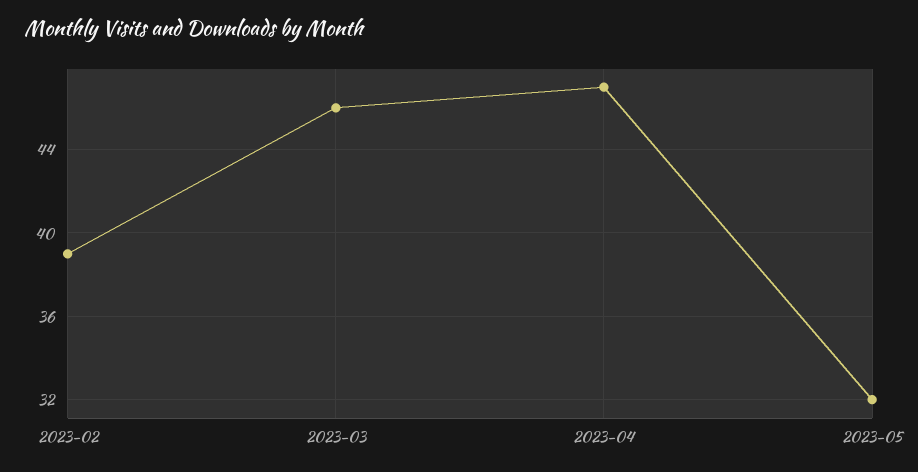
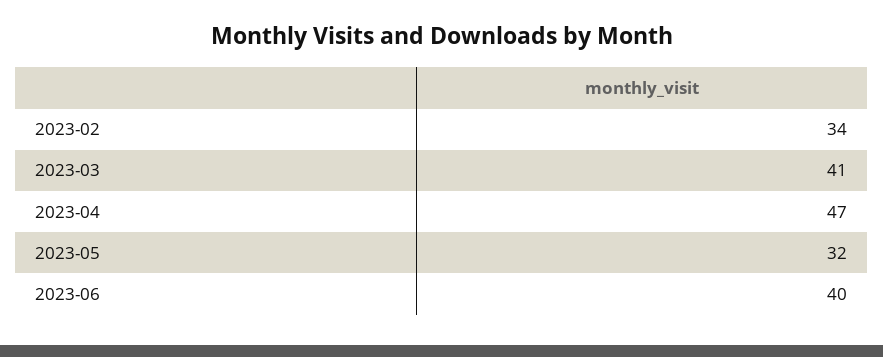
2023-02: 39 -> 34
2023-03: 46 -> 41
2023-06: none -> 40

